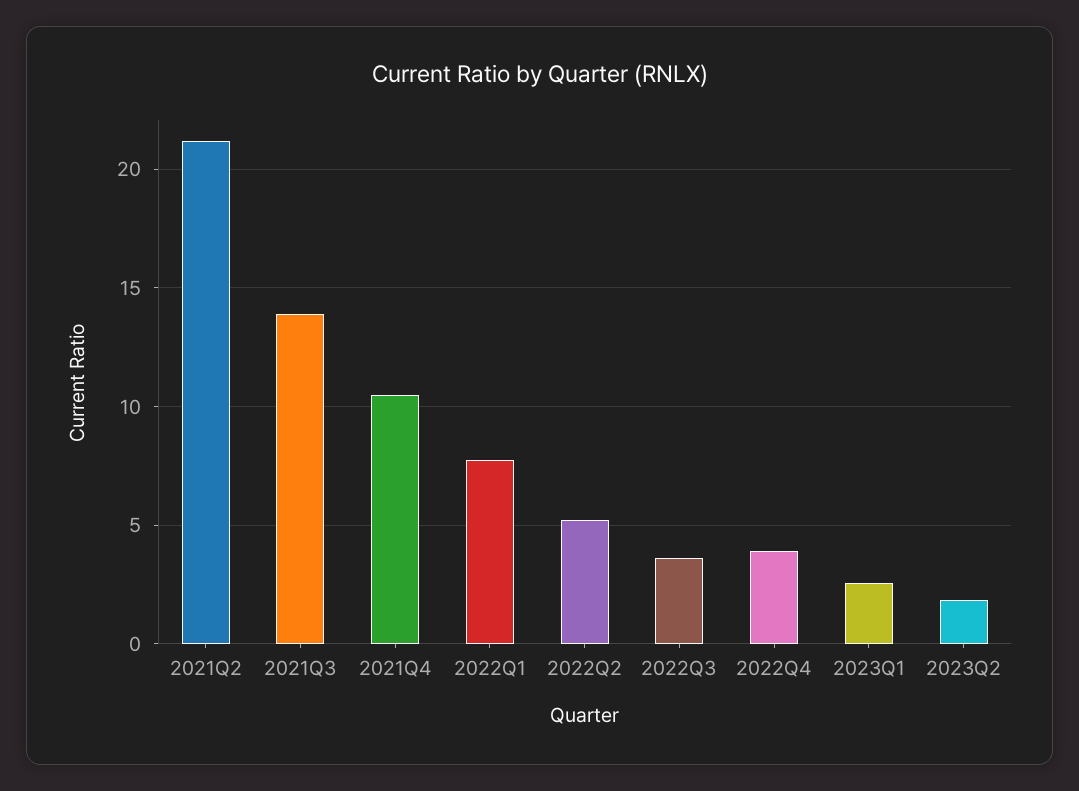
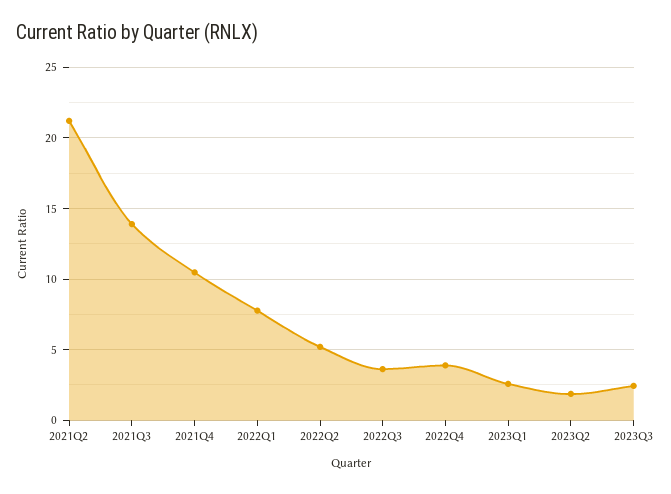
2023Q3: none -> 2.5

